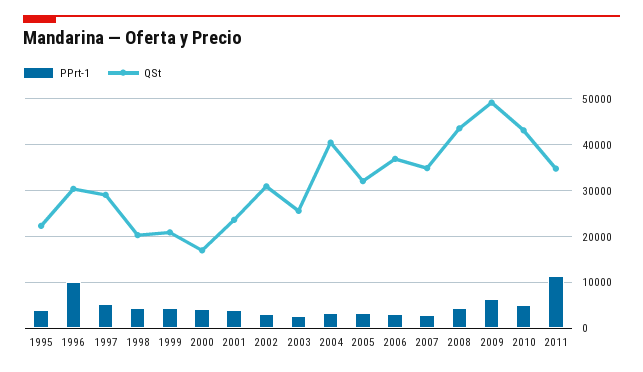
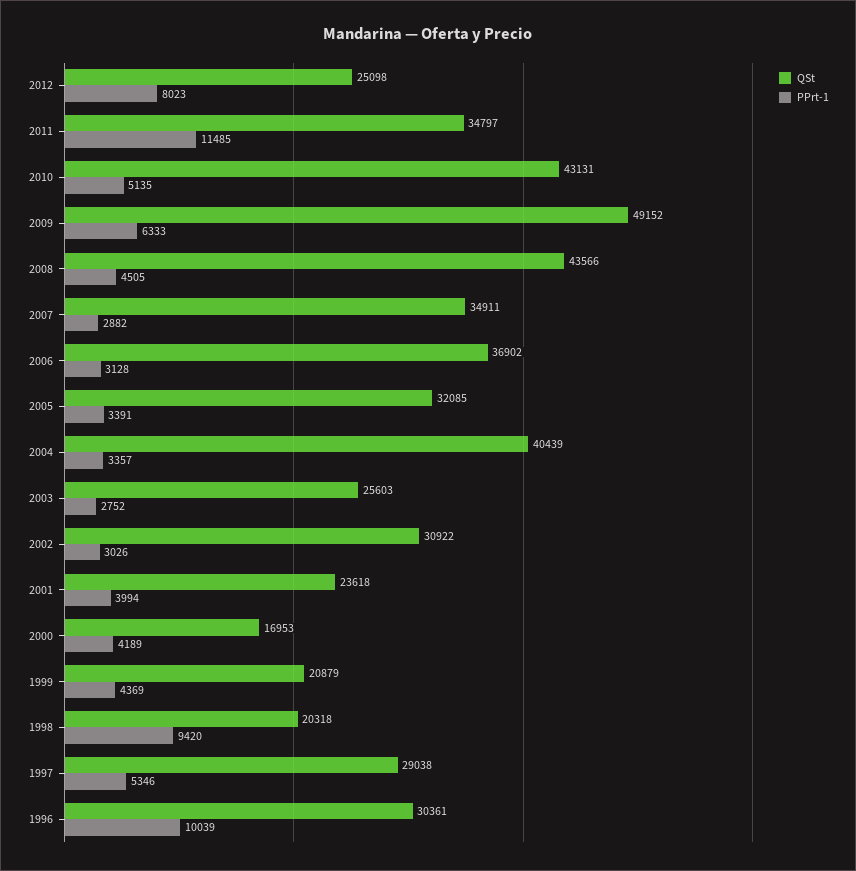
PPrt-1, 1995: 4000 -> none
QSt, 1995: 22000 -> none
PPrt-1, 1998: 4000 -> 9420
QSt, 2012: none -> 25098
PPrt-1, 2012: none -> 8023

